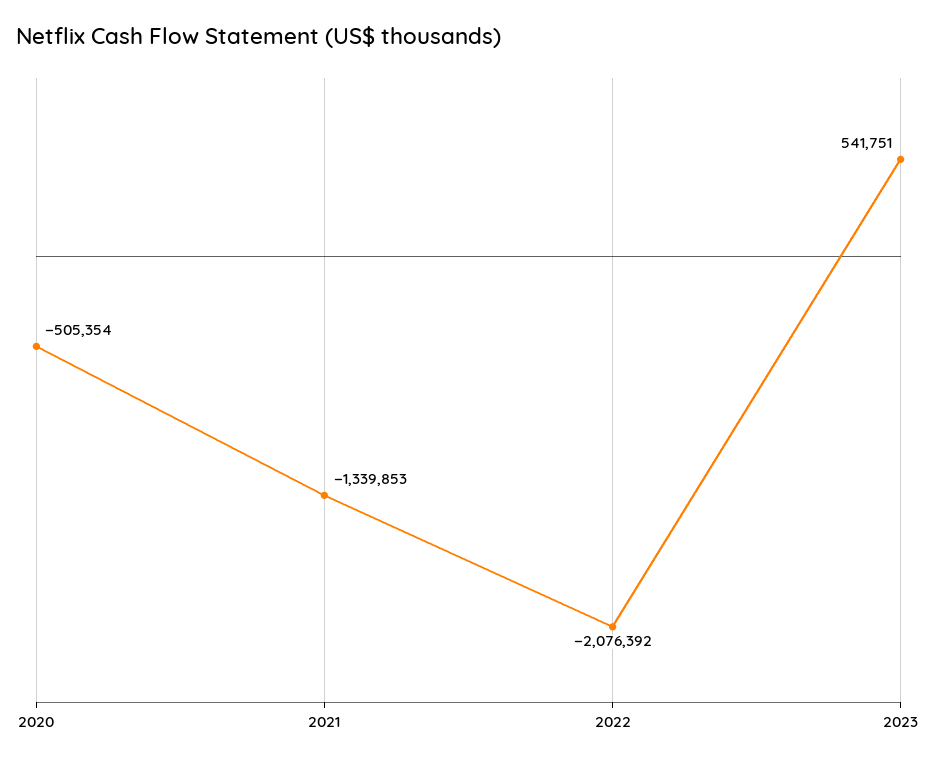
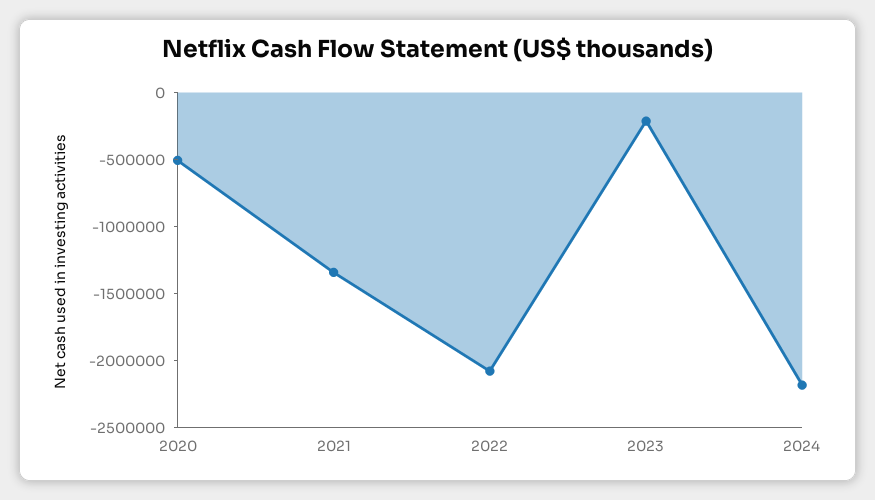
2023: 541751 -> -200000
2024: none -> -2200000

